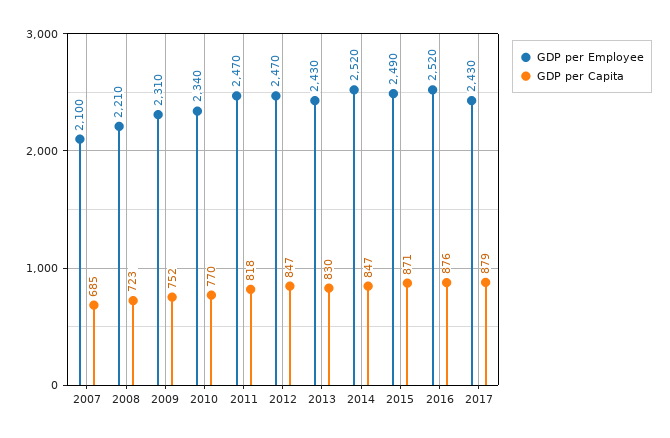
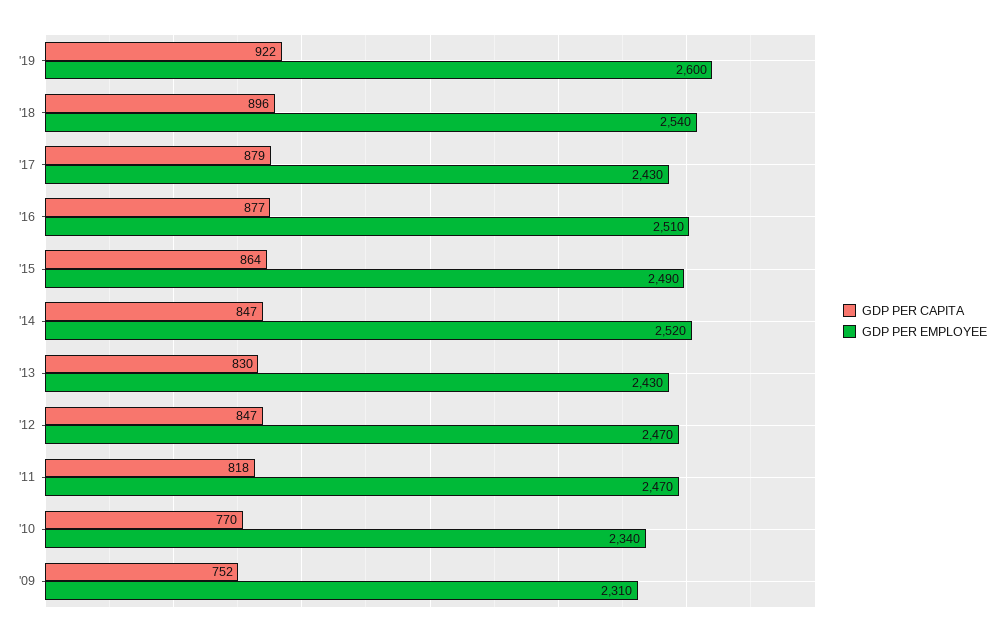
GDP per Employee, 2007: 2100 -> none
GDP per Capita, 2007: 685 -> none
GDP per Employee, 2008: 2210 -> none
GDP per Capita, 2008: 723 -> none
GDP per Capita, 2015: 871 -> 864
GDP per Employee, 2016: 2520 -> 2510
GDP per Capita, 2016: 876 -> 877
GDP per Capita, '19: none -> 922
GDP per Employee, '19: none -> 2600
GDP per Capita, '18: none -> 896
GDP per Employee, '18: none -> 2540

